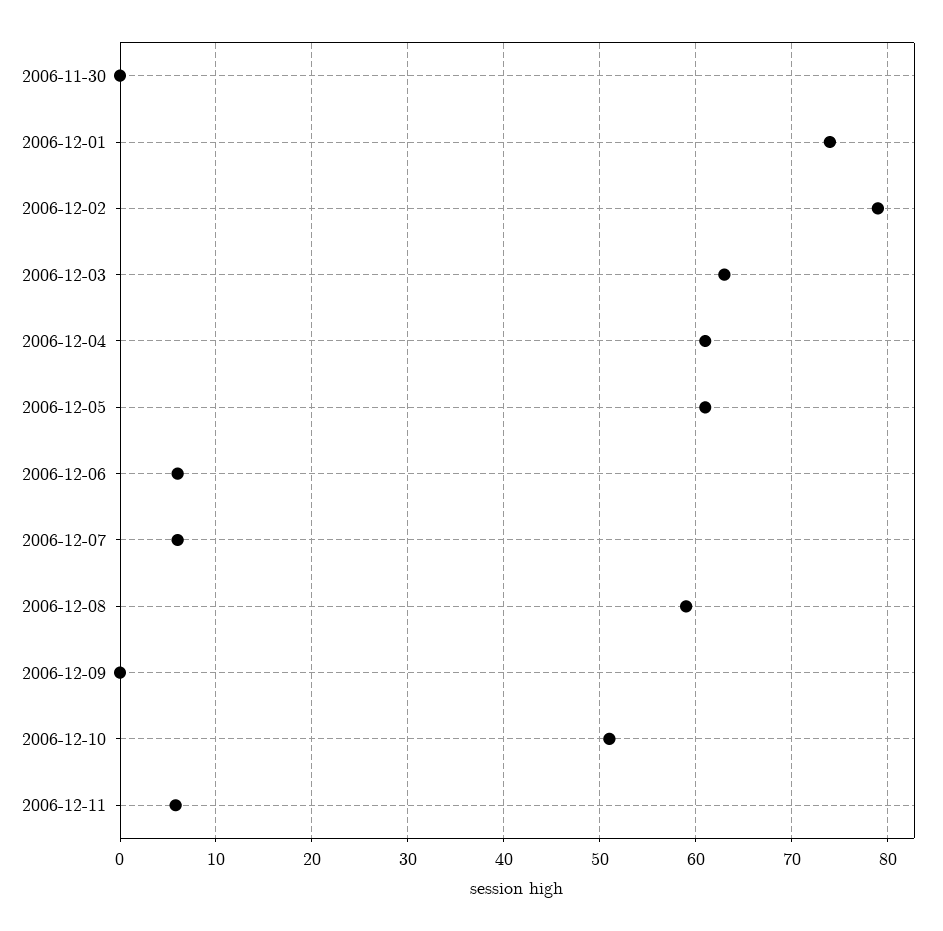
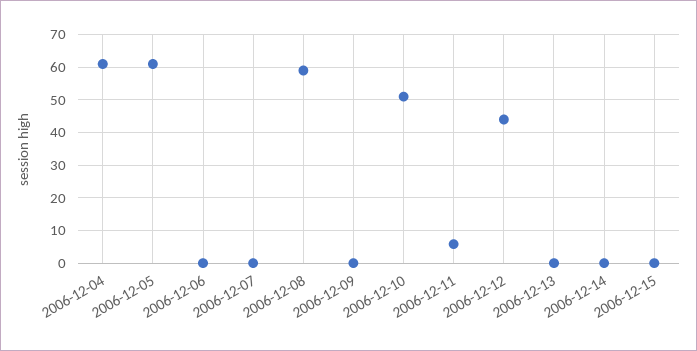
2006-11-30: 0 -> none
2006-12-01: 74 -> none
2006-12-02: 79 -> none
2006-12-03: 63 -> none
2006-12-06: 6 -> 0
2006-12-07: 6 -> 0
2006-12-12: none -> 44
2006-12-13: none -> 0
2006-12-14: none -> 0
2006-12-15: none -> 0

